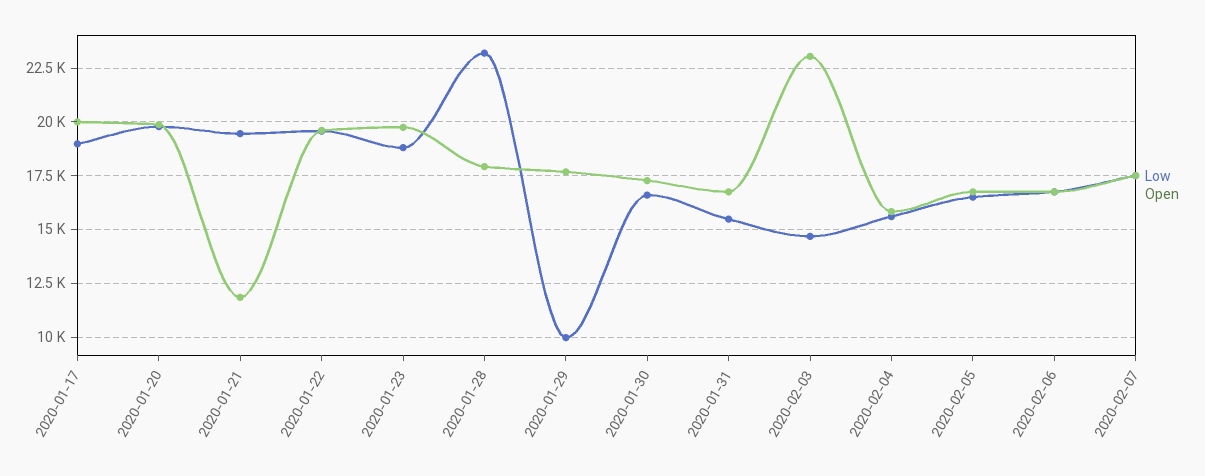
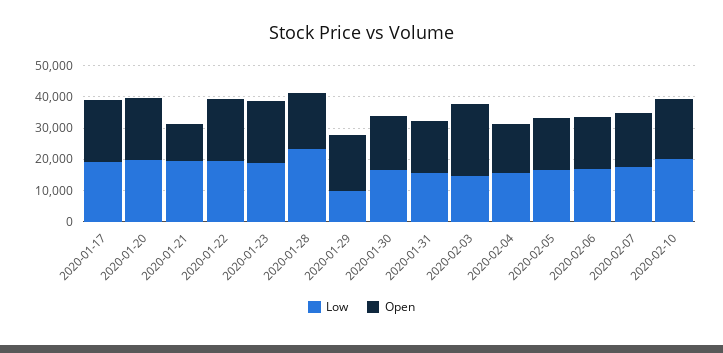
Low, 2020-02-10: none -> 20000
Open, 2020-02-10: none -> 20000

